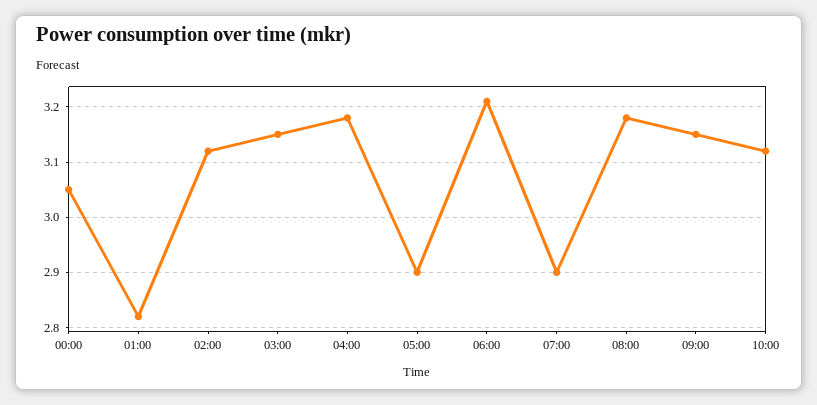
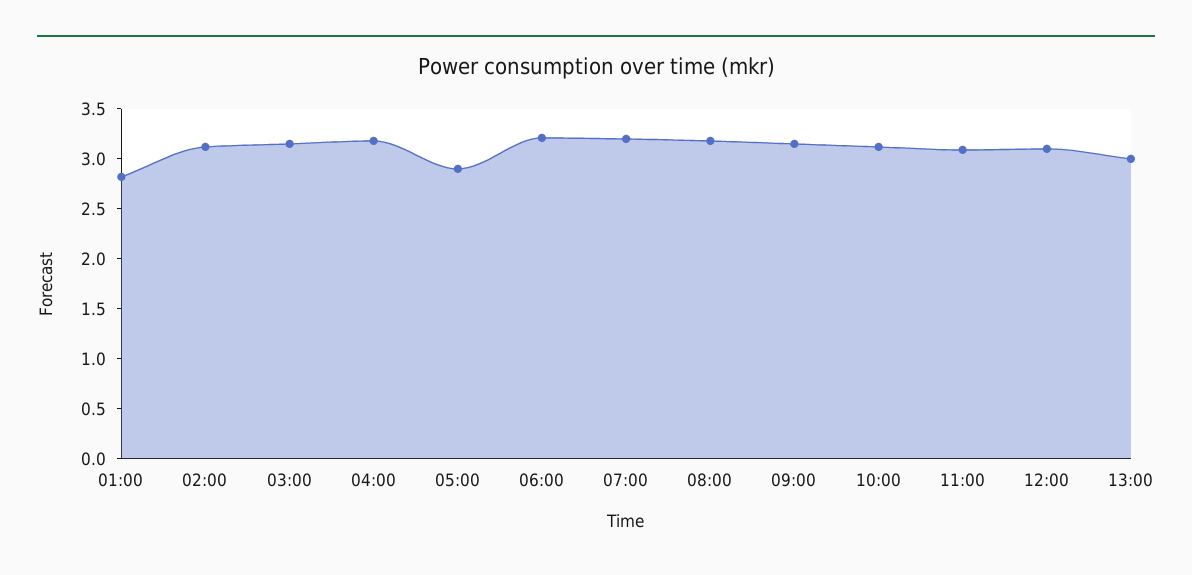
00:00: 3.05 -> none
07:00: 2.9 -> 3.2
11:00: none -> 3.1
12:00: none -> 3.1
13:00: none -> 3

